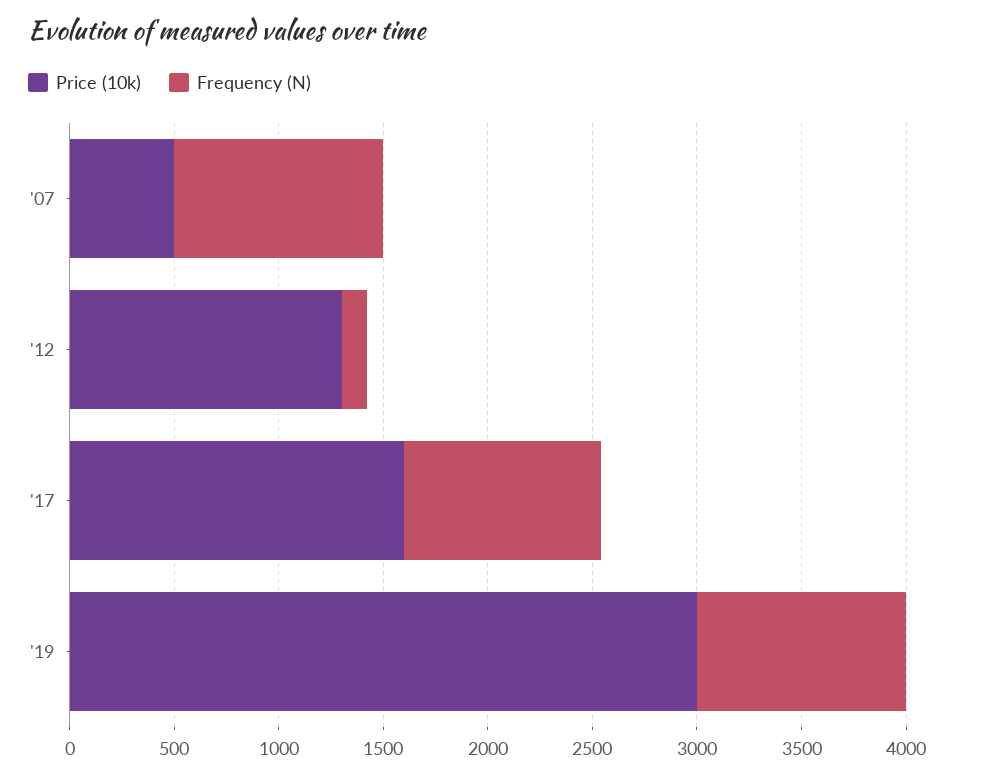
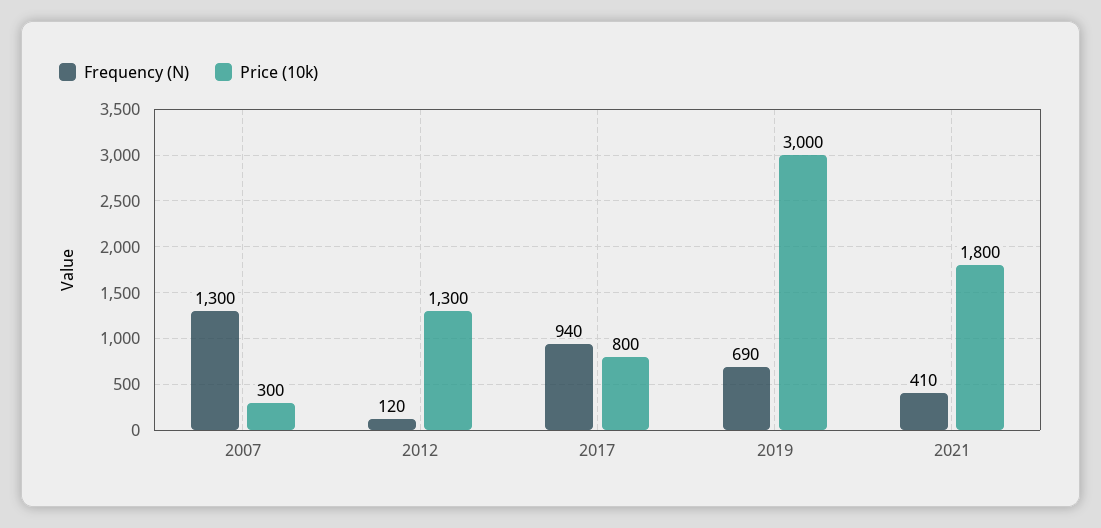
Price (10k), '07: 500 -> 300
Frequency (N), '07: 1000 -> 1300
Price (10k), '17: 1600 -> 800
Frequency (N), '19: 1000 -> 690
Frequency (N), 2021: none -> 410
Price (10k), 2021: none -> 1800

